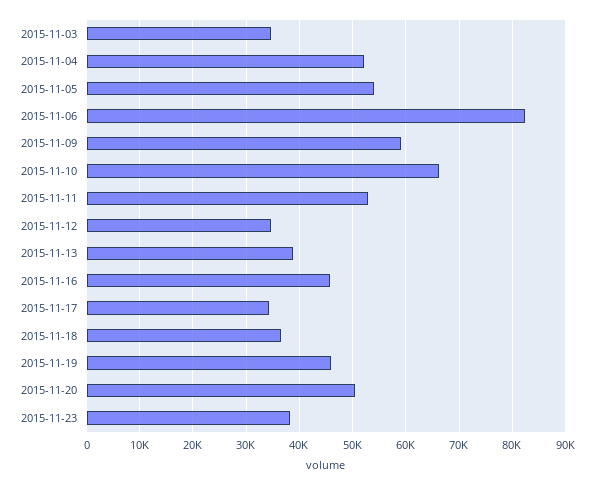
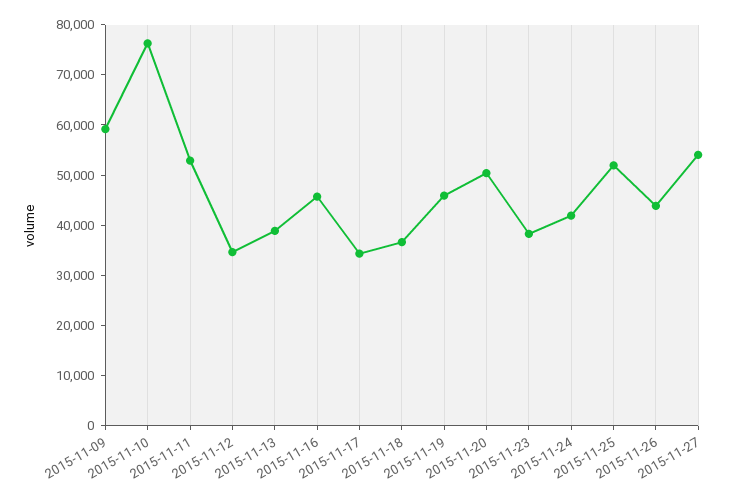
2015-11-03: 34000 -> none
2015-11-04: 52000 -> none
2015-11-05: 54000 -> none
2015-11-06: 82000 -> none
2015-11-10: 66000 -> 76000
2015-11-24: none -> 42000
2015-11-25: none -> 52000
2015-11-26: none -> 44000
2015-11-27: none -> 54000

